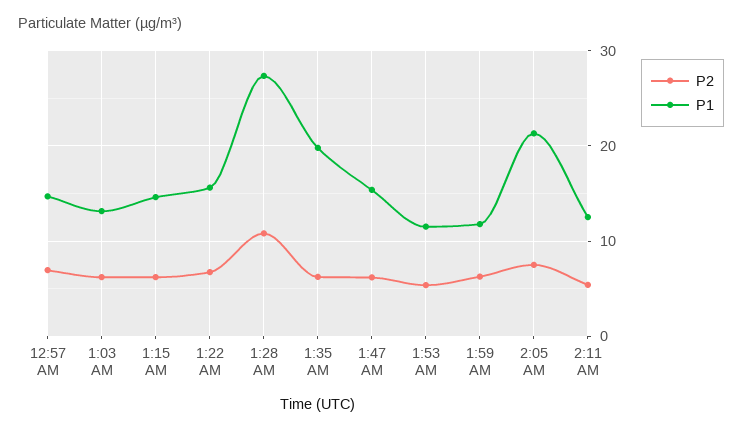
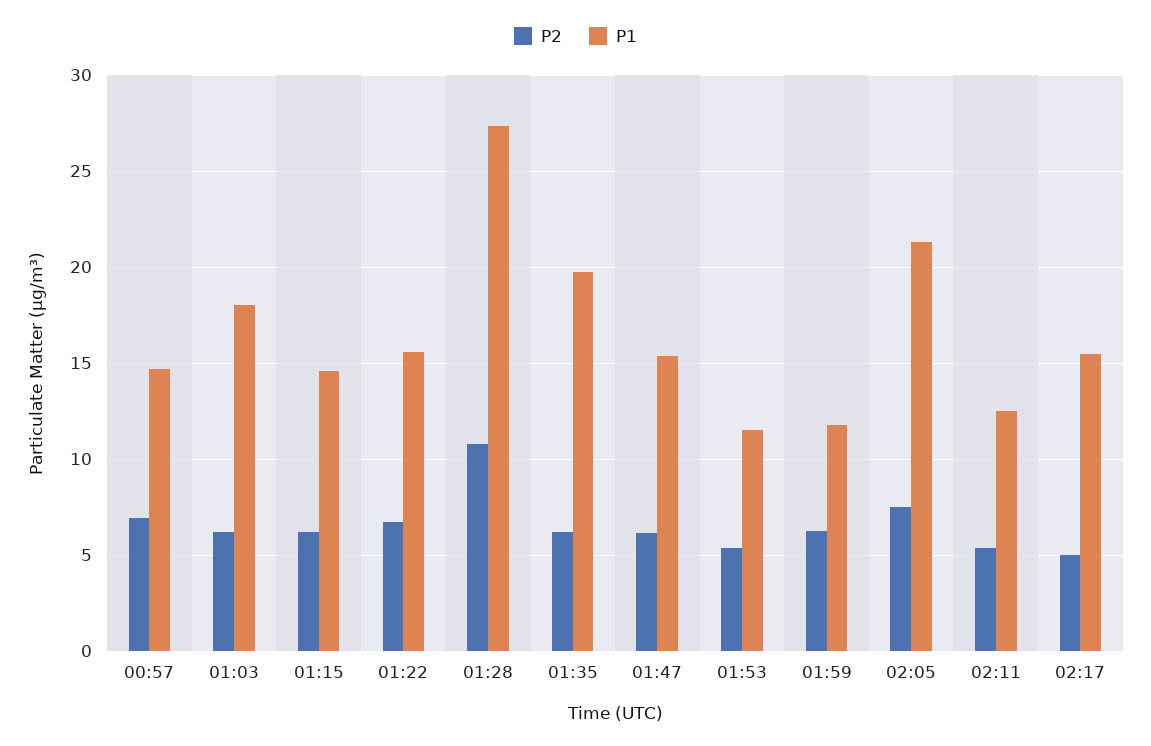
P1, 1:03 AM: 13 -> 18
P2, 02:17: none -> 5
P1, 02:17: none -> 15.5

